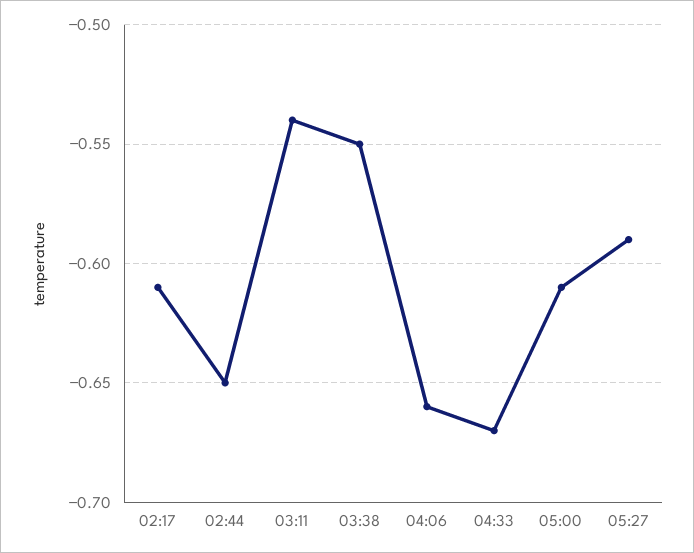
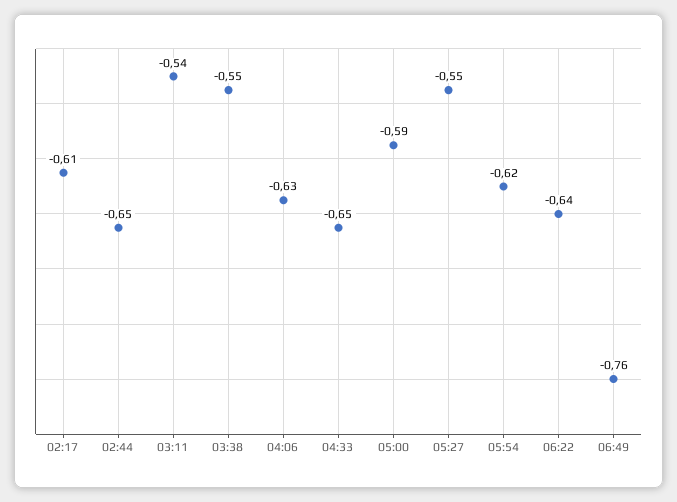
04:06: -0.66 -> -0.63
04:33: -0.67 -> -0.65
05:00: -0.61 -> -0.59
05:27: -0.59 -> -0.55
05:54: none -> -0.62
06:22: none -> -0.64
06:49: none -> -0.76

